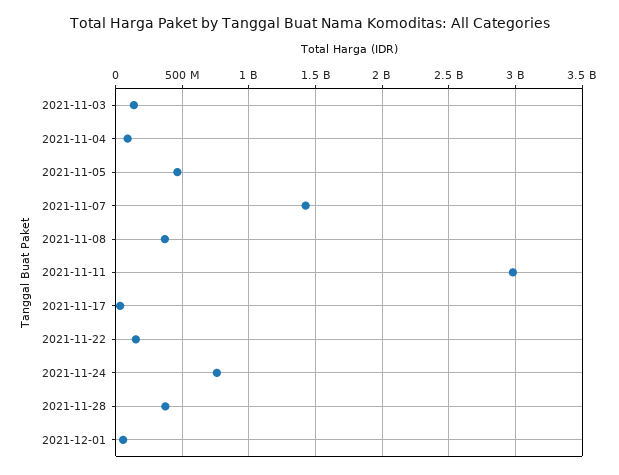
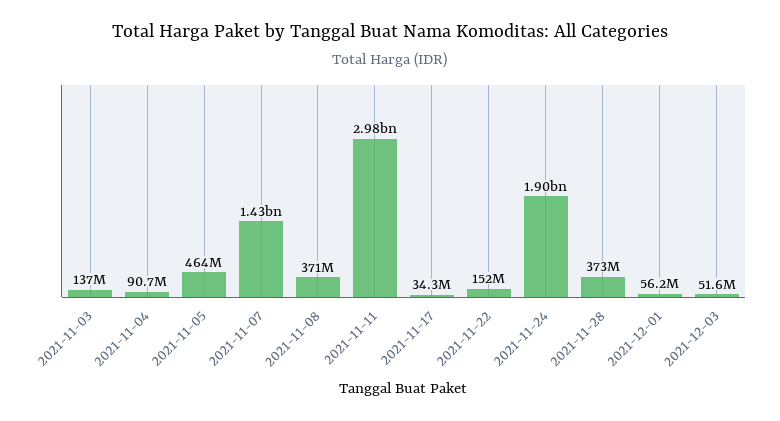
2021-11-24: 750000000 -> 1900000000
2021-12-03: none -> 51600000

